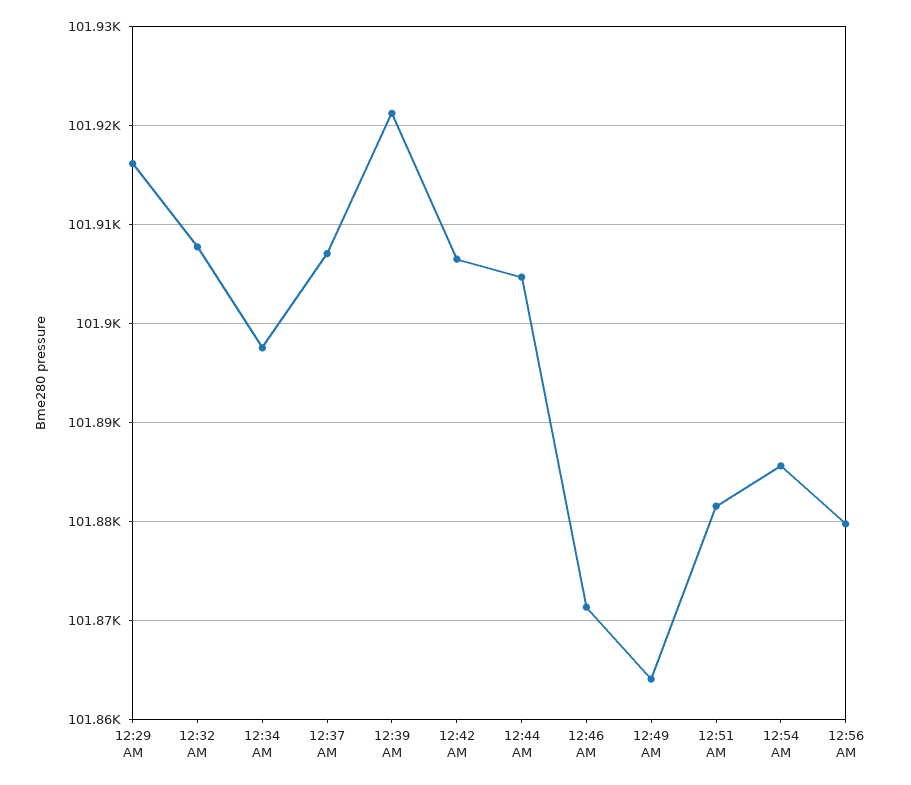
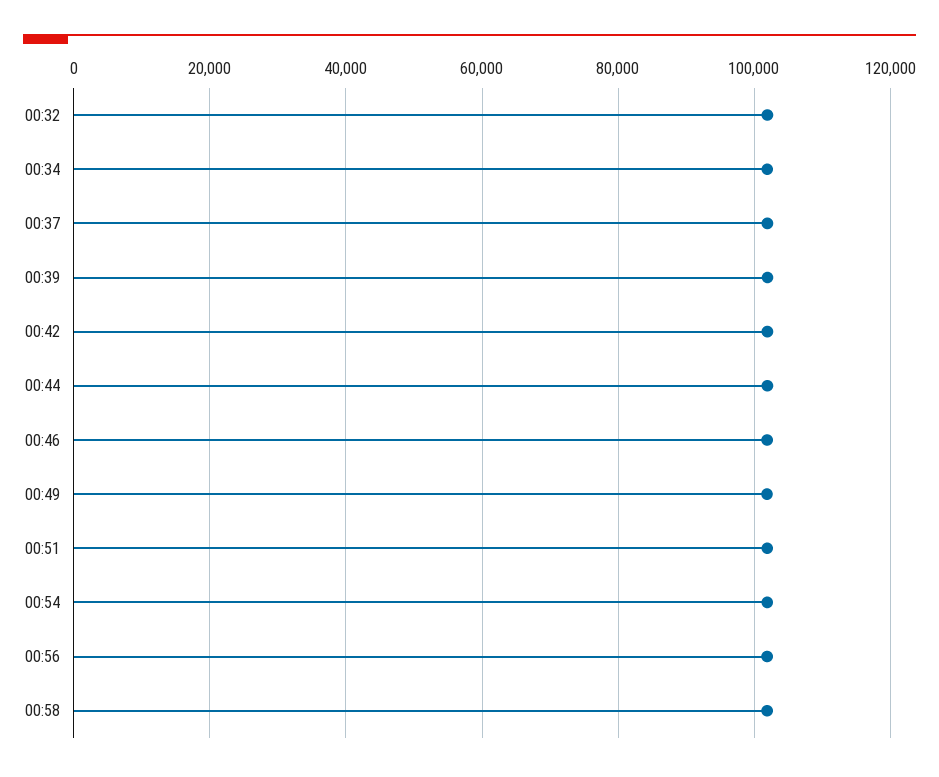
12:29 AM: 101916 -> none
00:58: none -> 102000

